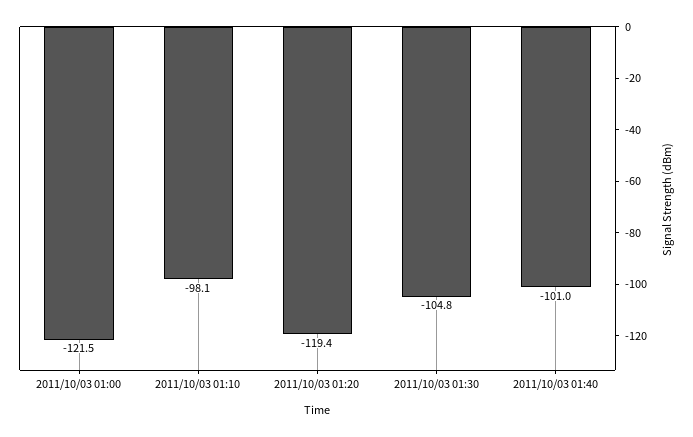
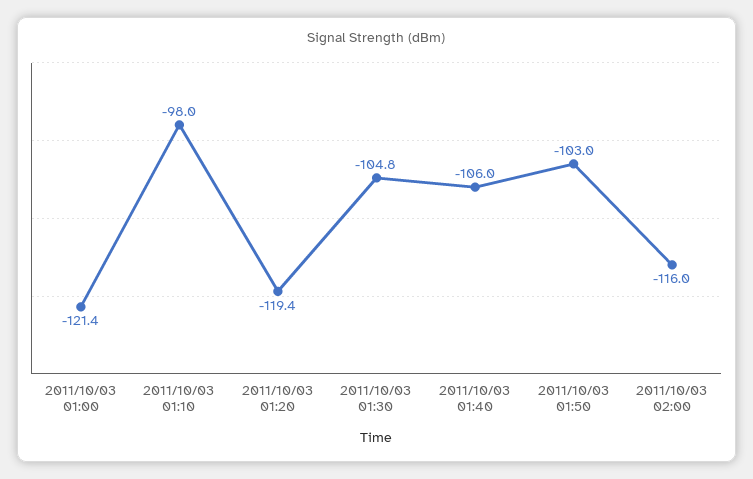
2011/10/03 01:00: -121.5 -> -121.4
2011/10/03 01:10: -98.1 -> -98
2011/10/03 01:40: -101 -> -106
2011/10/03 01:50: none -> -103
2011/10/03 02:00: none -> -116

